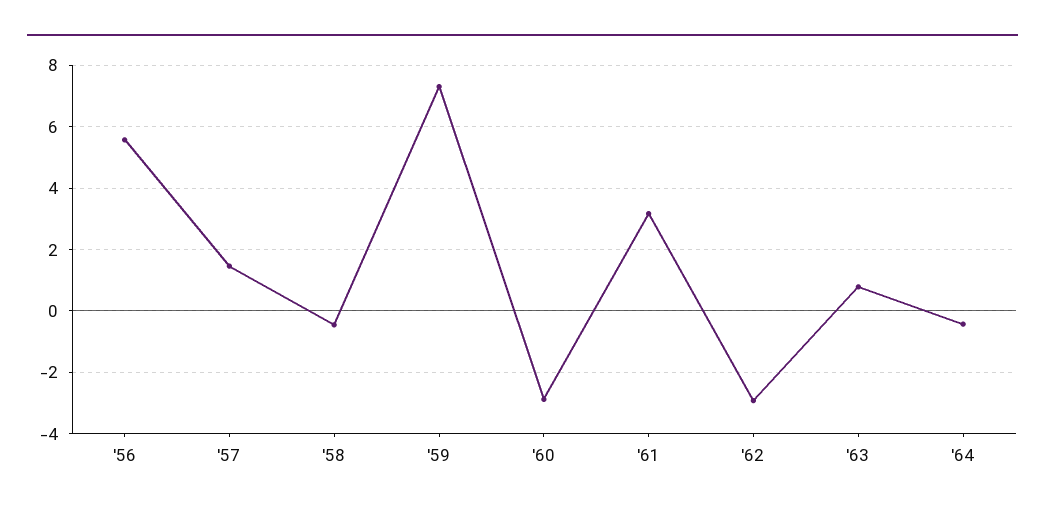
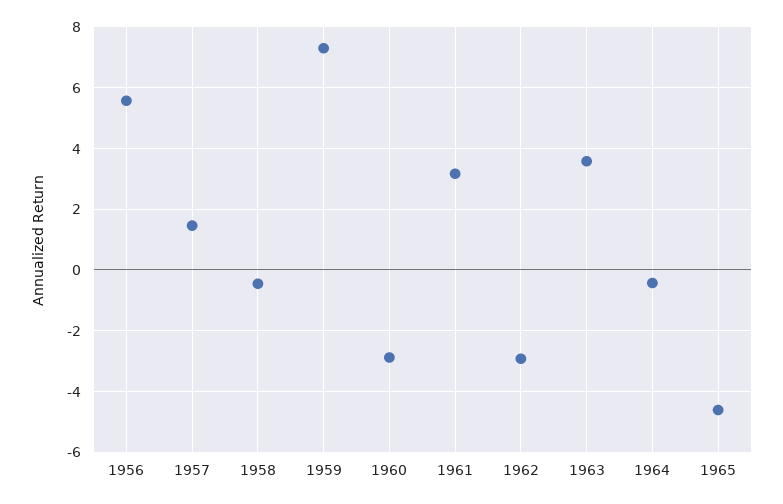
'63: 0.8 -> 3.6
1965: none -> -4.6

